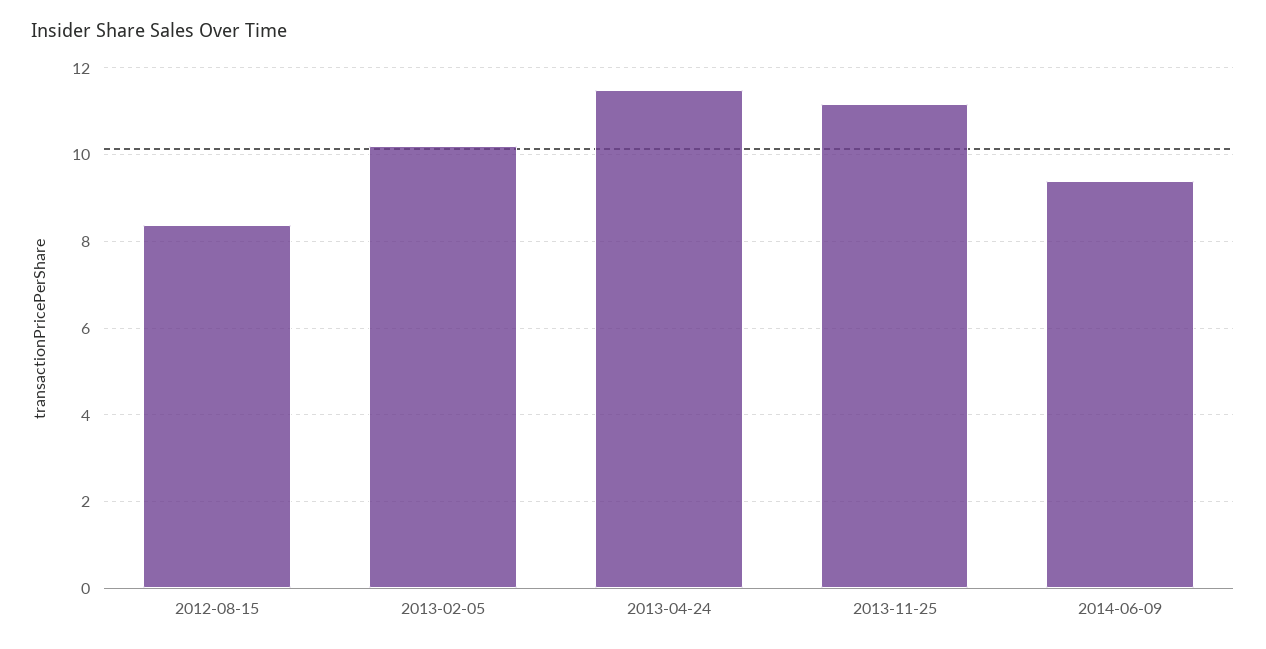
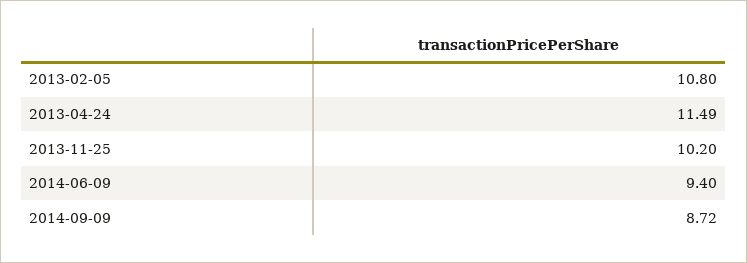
2012-08-15: 8.4 -> none
2013-02-05: 10.2 -> 10.8
2013-11-25: 11.2 -> 10.2
2014-09-09: none -> 8.72

